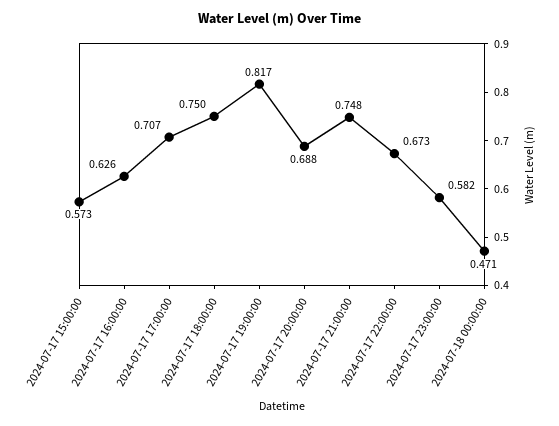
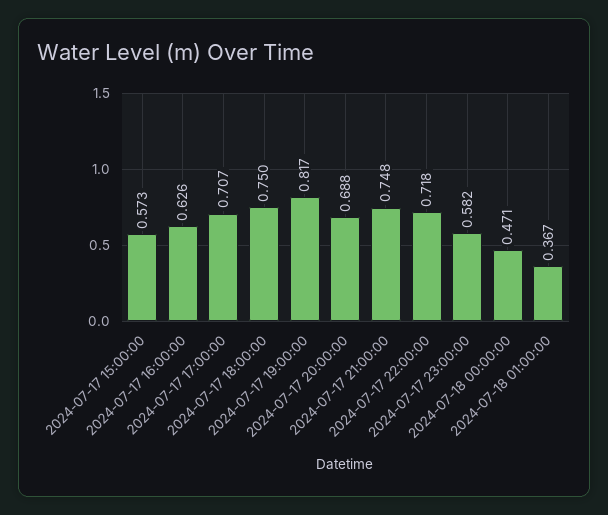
2024-07-17 22:00:00: 0.673 -> 0.718
2024-07-18 01:00:00: none -> 0.367

